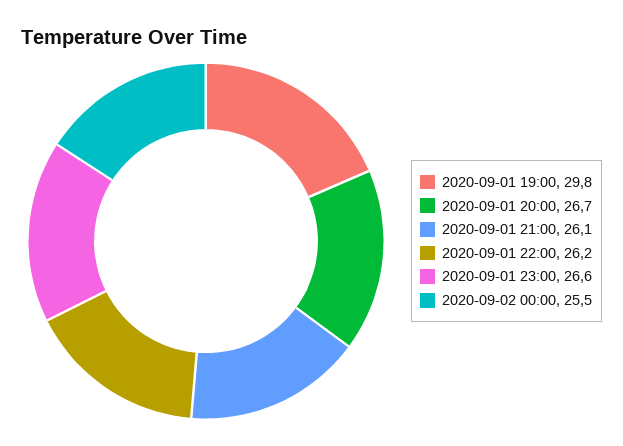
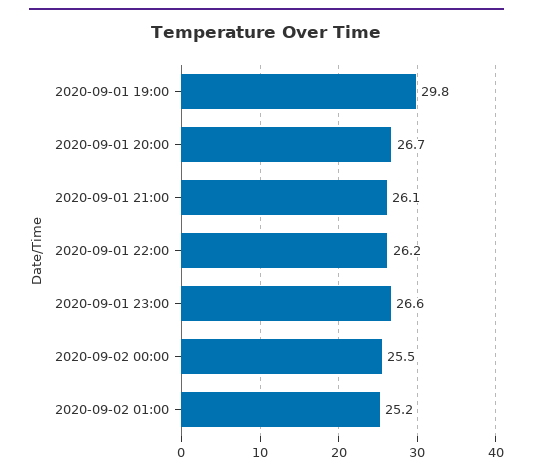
2020-09-02 01:00: none -> 25.2

